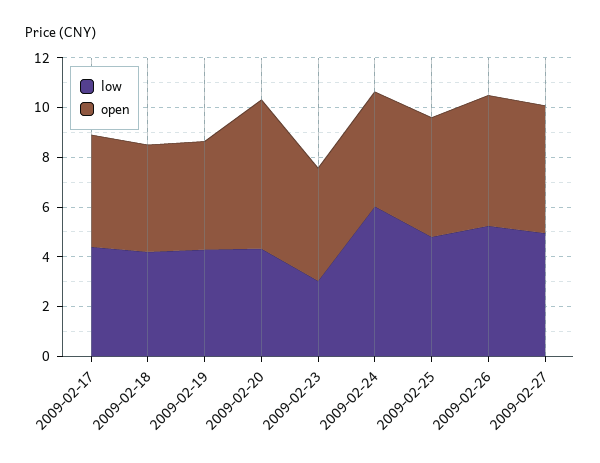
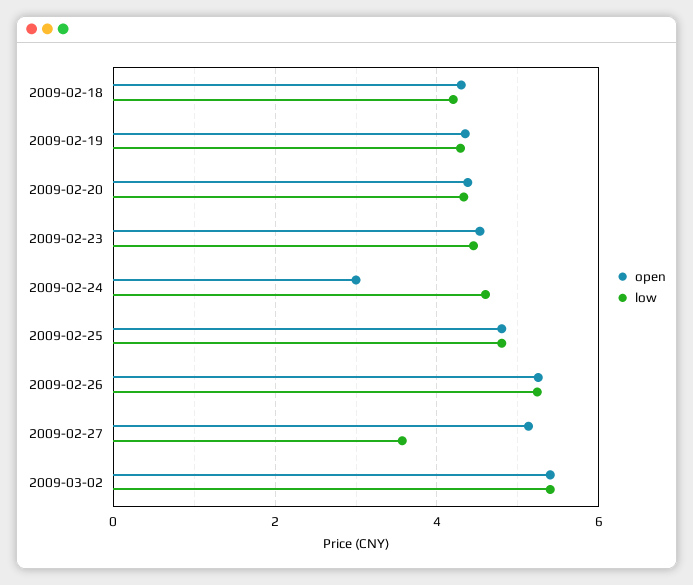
low, 2009-02-17: 4.5 -> none
open, 2009-02-17: 4.5 -> none
open, 2009-02-20: 6 -> 4.4
low, 2009-02-23: 3 -> 4.4
low, 2009-02-24: 6 -> 4.6
open, 2009-02-24: 4.5 -> 3
low, 2009-02-27: 5 -> 3.6
open, 2009-03-02: none -> 5.4
low, 2009-03-02: none -> 5.4

